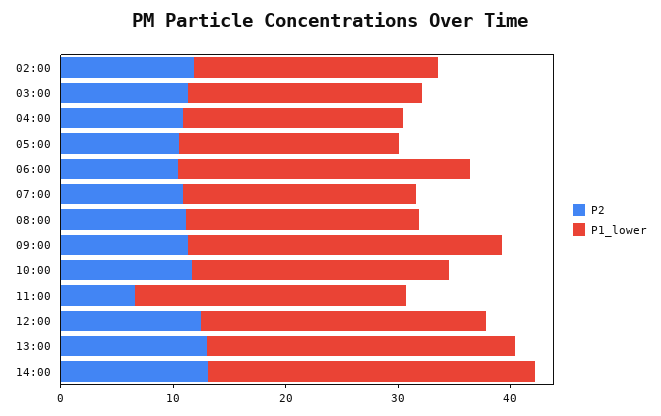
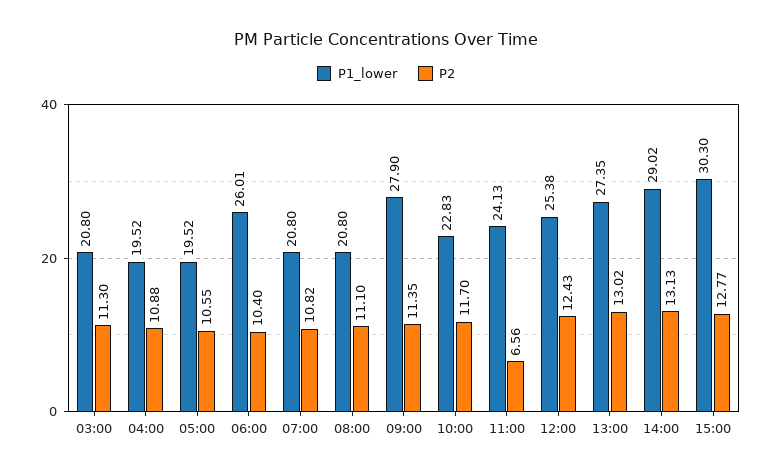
P2, 02:00: 12 -> none
P1_lower, 02:00: 22 -> none
P1_lower, 15:00: none -> 30.3
P2, 15:00: none -> 12.77

